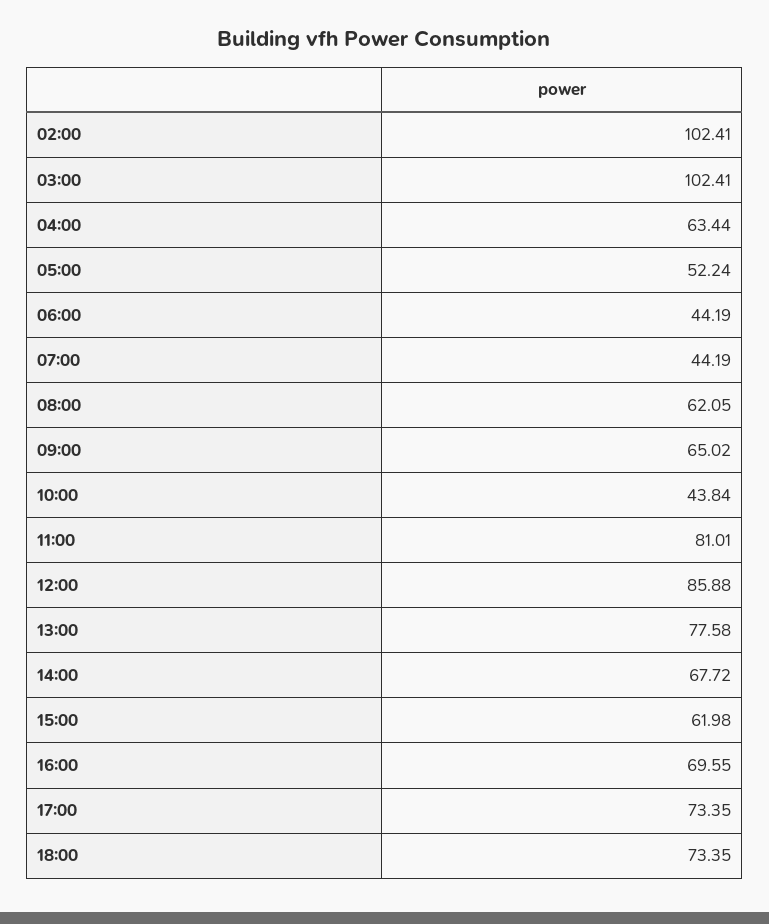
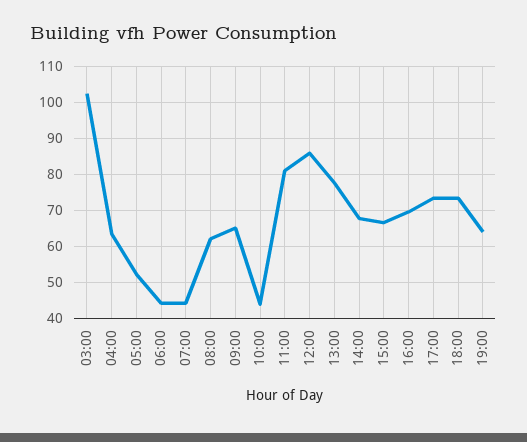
02:00: 102.41 -> none
15:00: 61.98 -> 66
19:00: none -> 64

